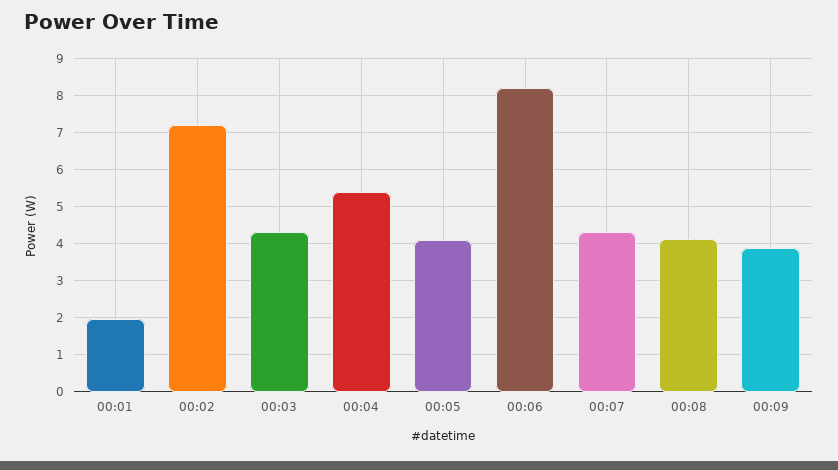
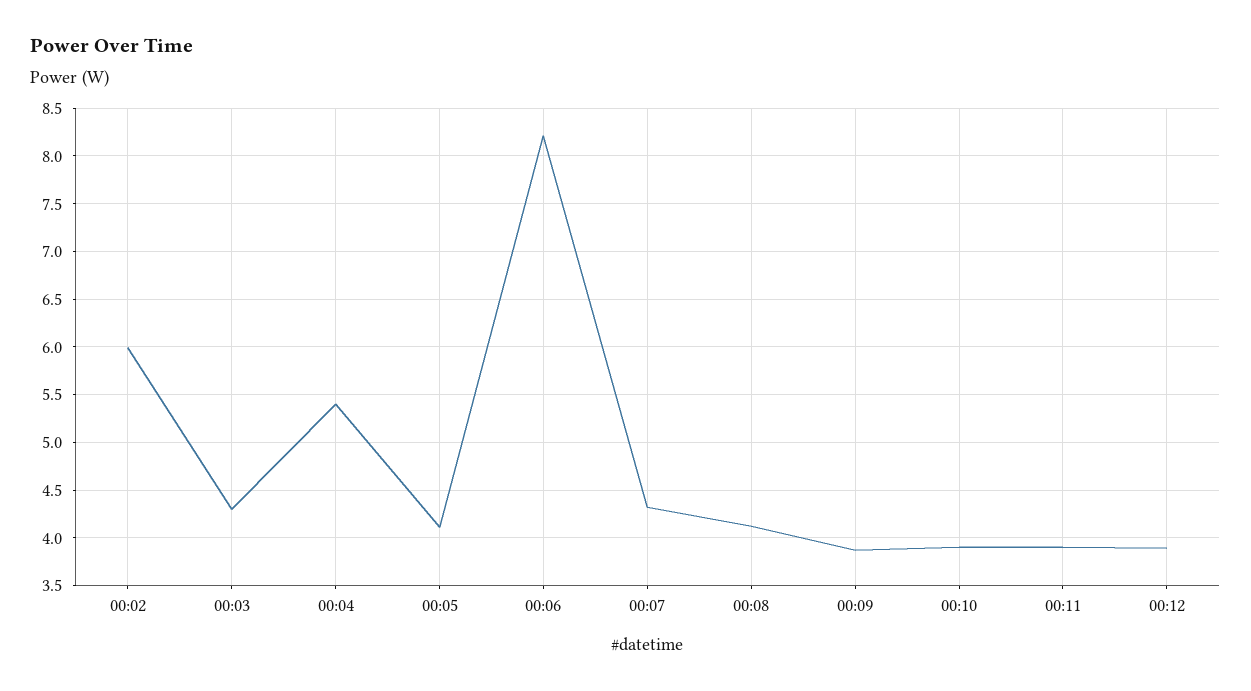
00:01: 2 -> none
00:02: 7.2 -> 6
00:10: none -> 3.9
00:11: none -> 3.9
00:12: none -> 3.9

